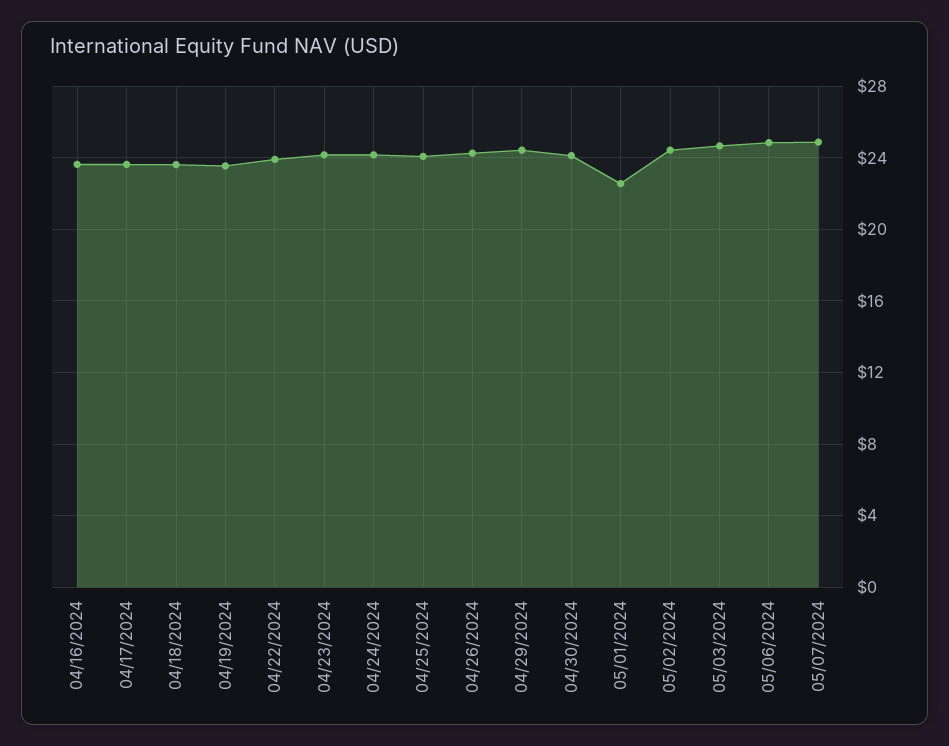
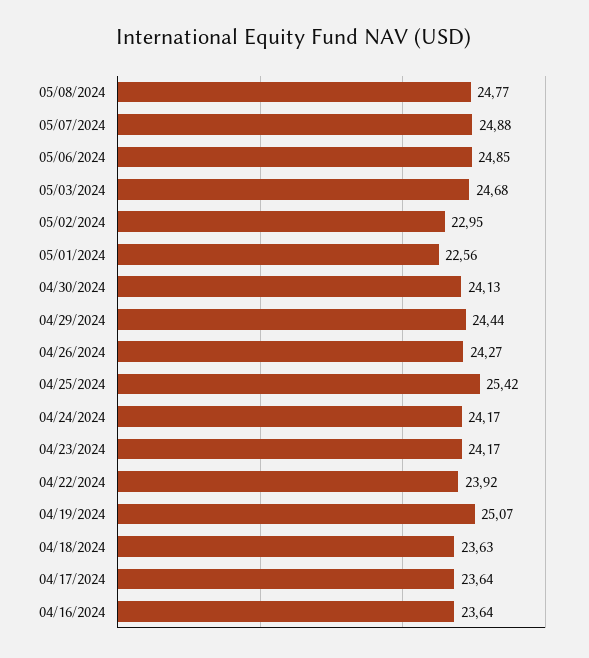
04/19/2024: 23.5 -> 25.07
04/25/2024: 24 -> 25.42
05/02/2024: 24.5 -> 22.95
05/08/2024: none -> 24.77

